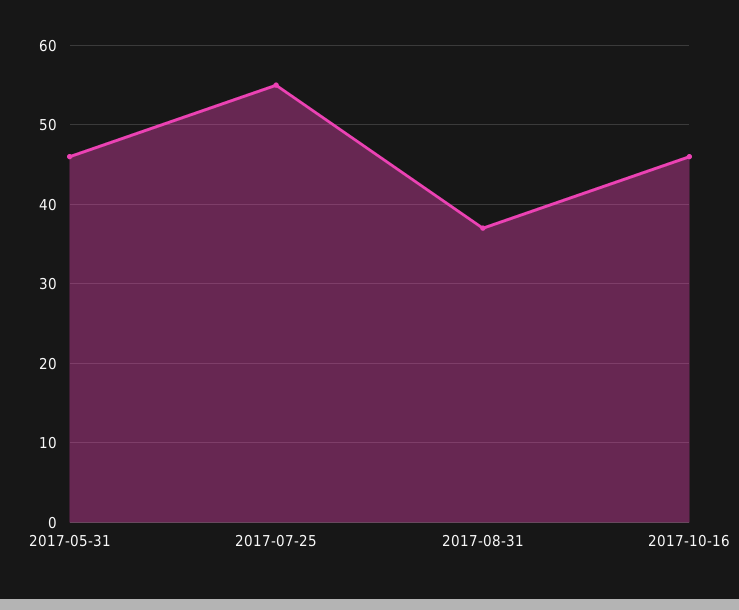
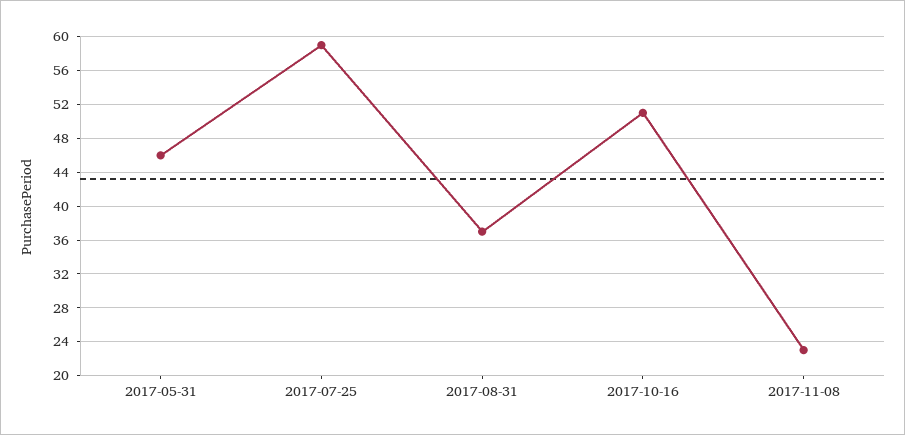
2017-07-25: 55 -> 59
2017-10-16: 46 -> 51
2017-11-08: none -> 23

